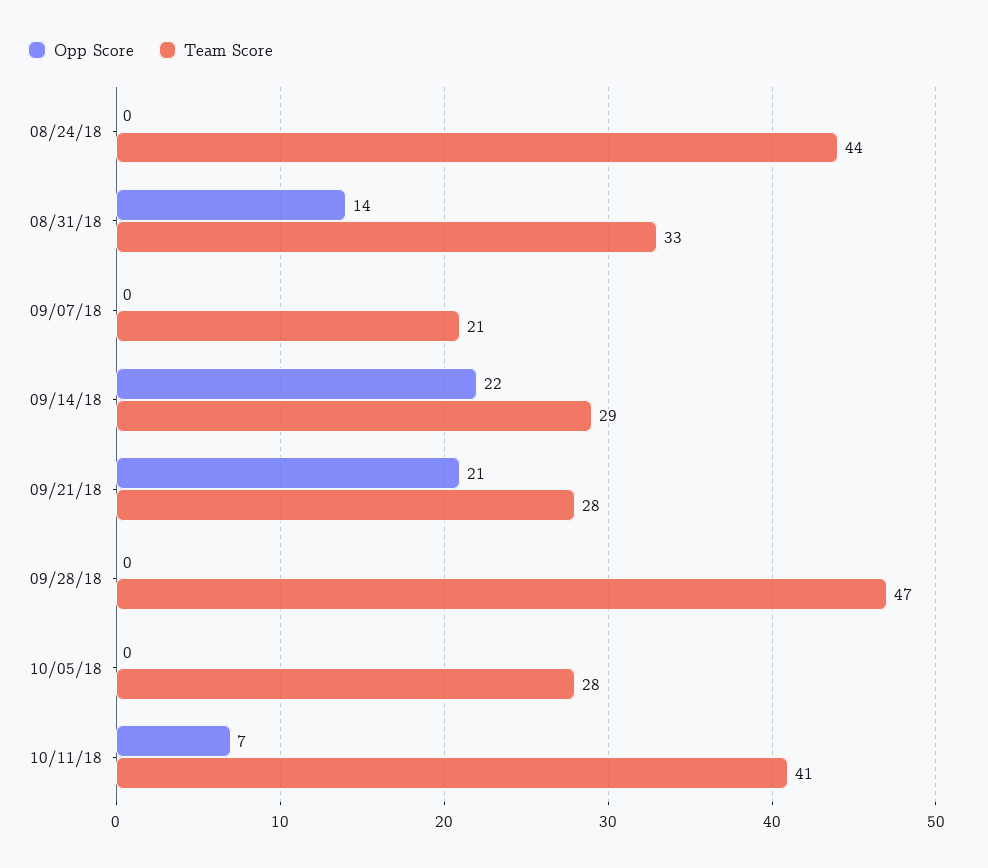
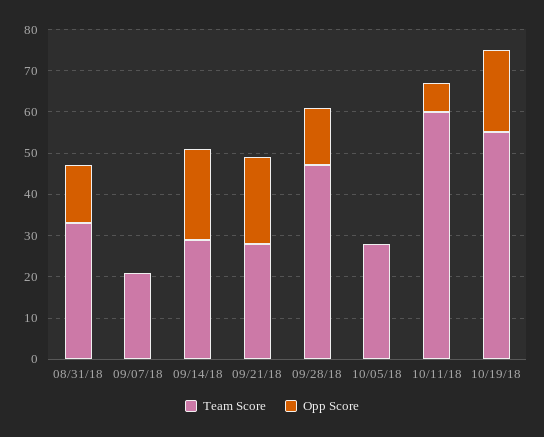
Opp Score, 08/24/18: 0 -> none
Team Score, 08/24/18: 44 -> none
Opp Score, 09/28/18: 0 -> 15
Team Score, 10/11/18: 41 -> 60
Team Score, 10/19/18: none -> 55
Opp Score, 10/19/18: none -> 20

